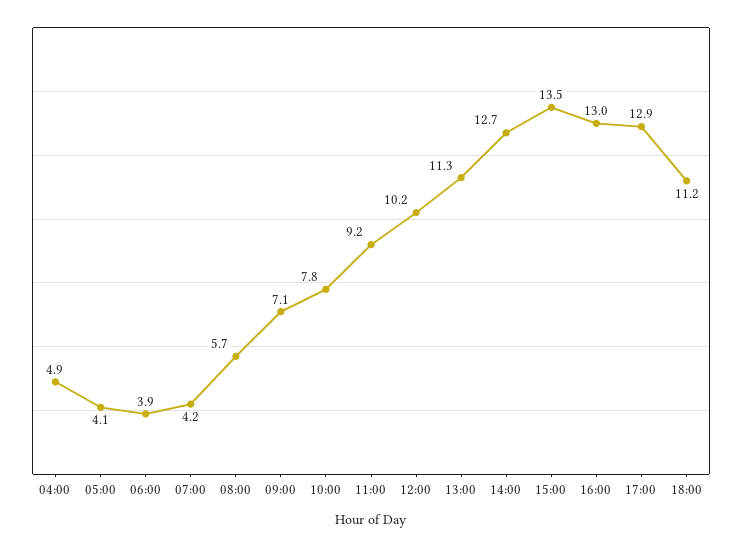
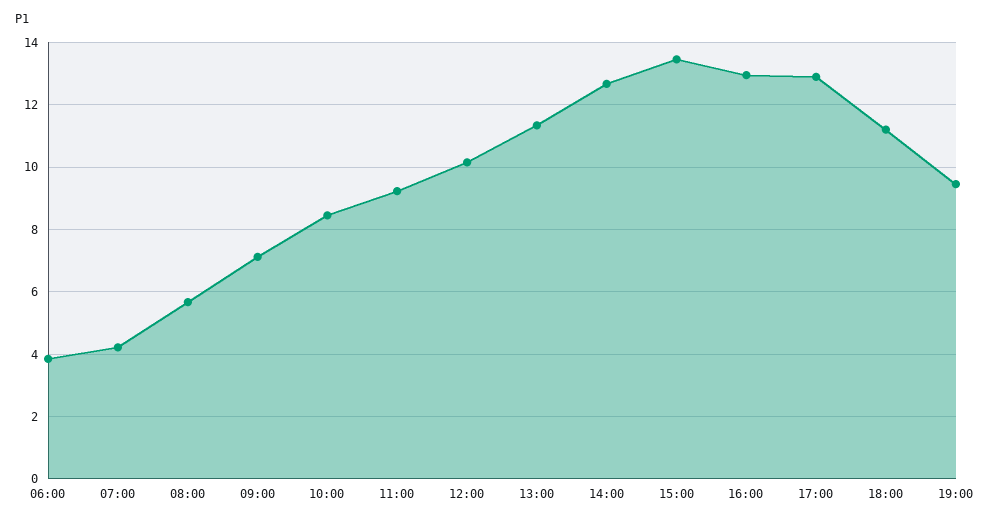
04:00: 4.9 -> none
05:00: 4.1 -> none
10:00: 7.8 -> 8.4
19:00: none -> 9.4

